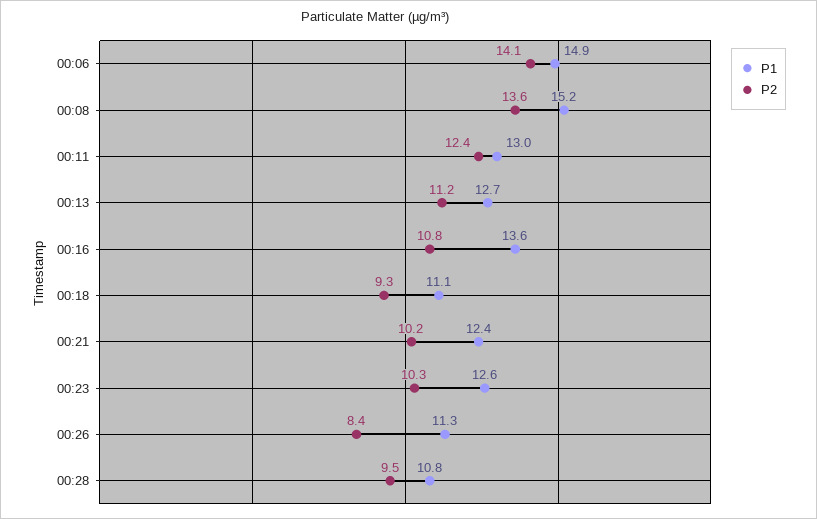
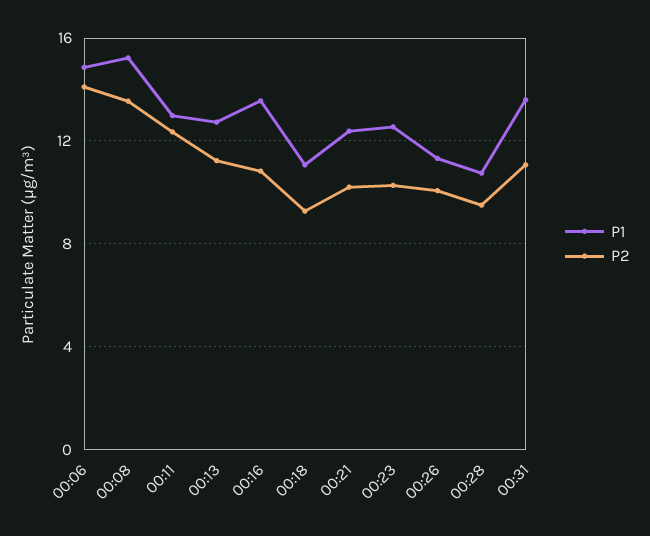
P2, 00:26: 8.4 -> 10
P1, 00:31: none -> 13.5
P2, 00:31: none -> 11

